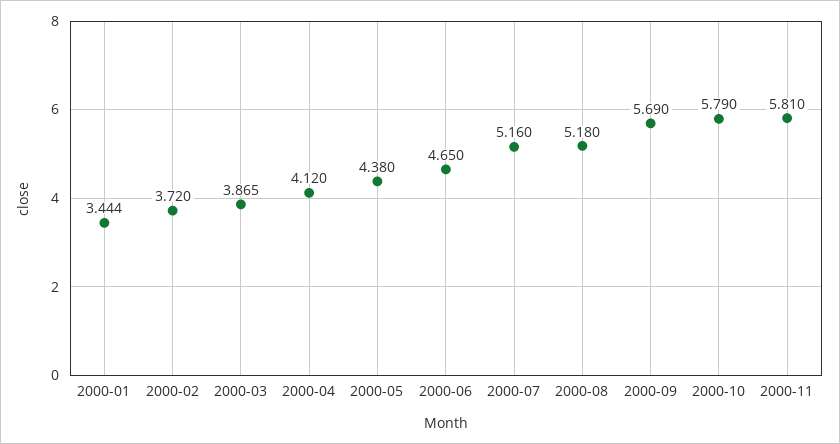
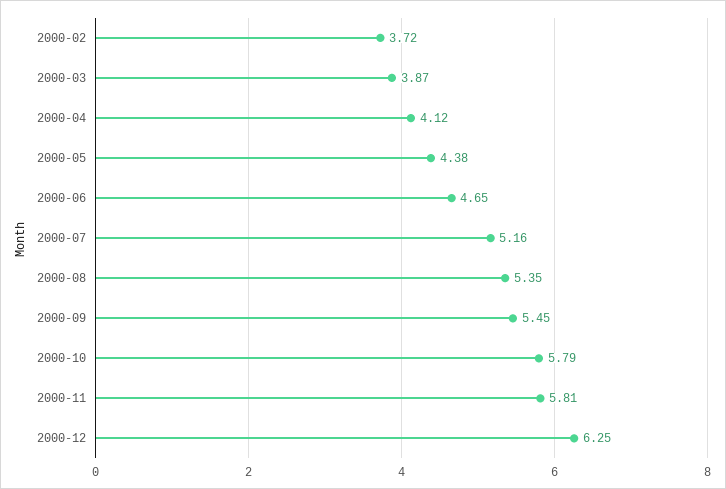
2000-01: 3.444 -> none
2000-08: 5.18 -> 5.35
2000-09: 5.69 -> 5.45
2000-12: none -> 6.25

